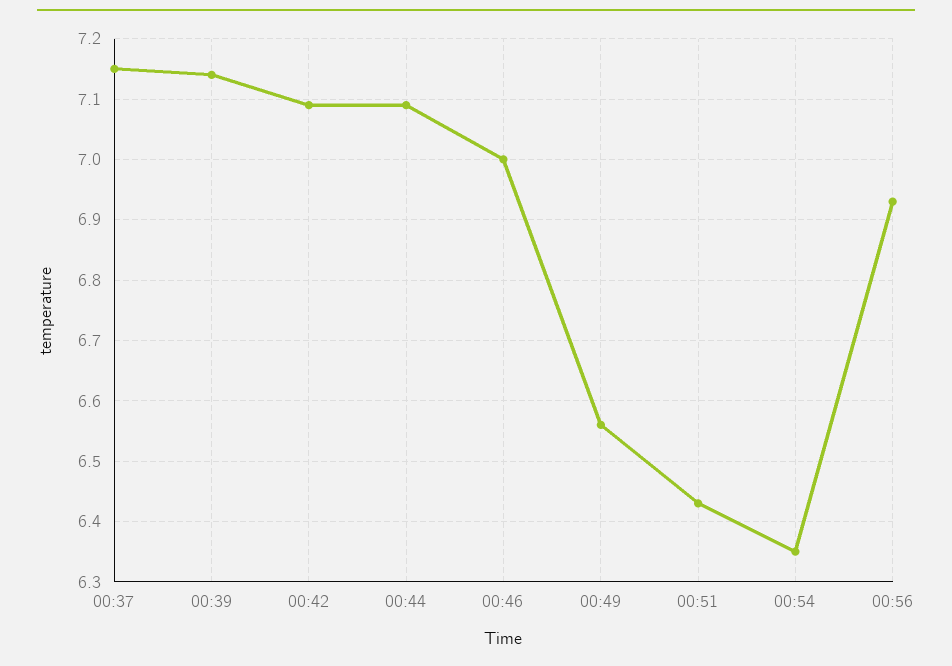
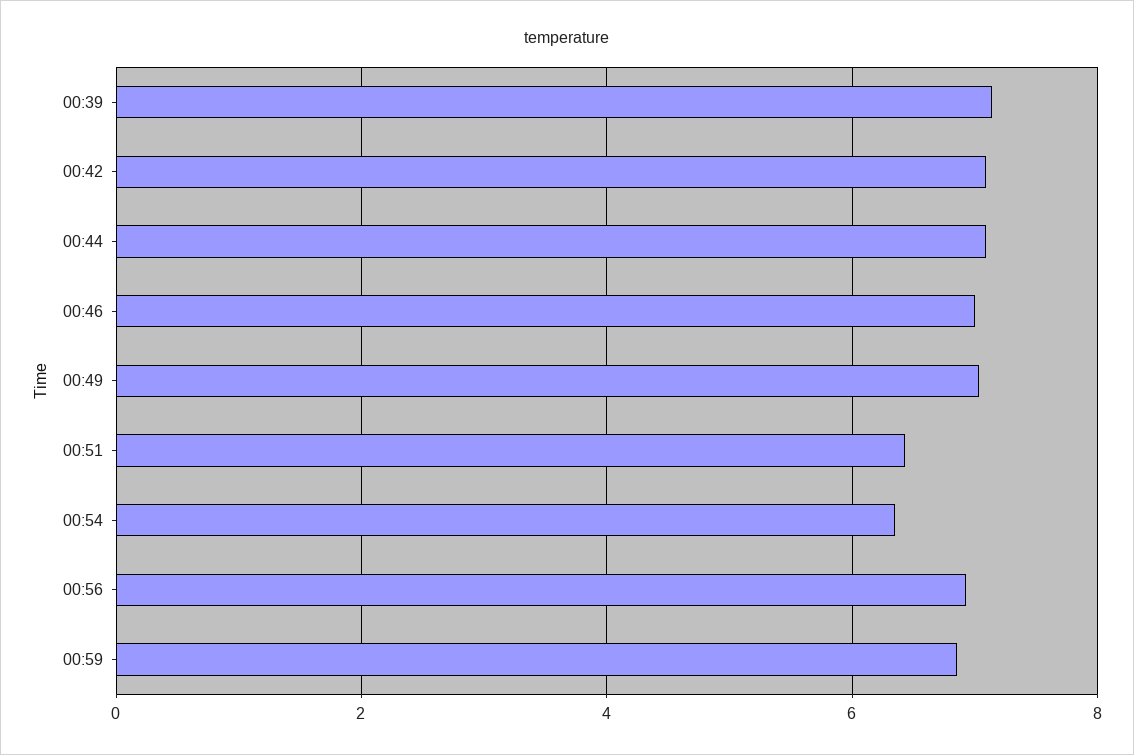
00:37: 7.15 -> none
00:49: 6.56 -> 7
00:59: none -> 6.8

